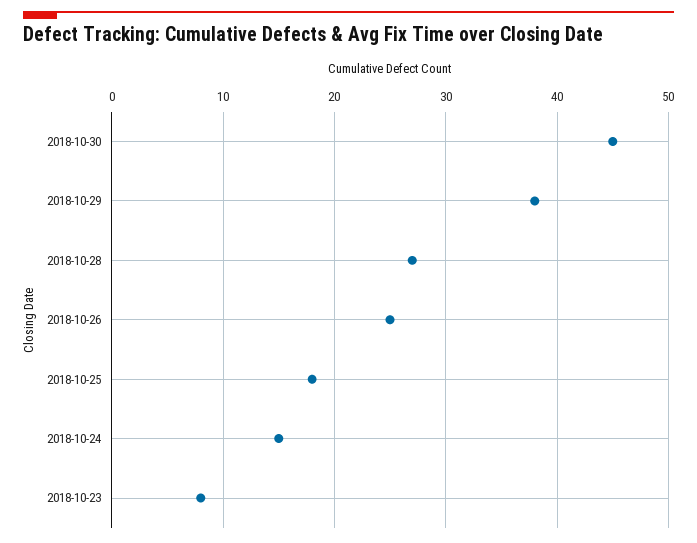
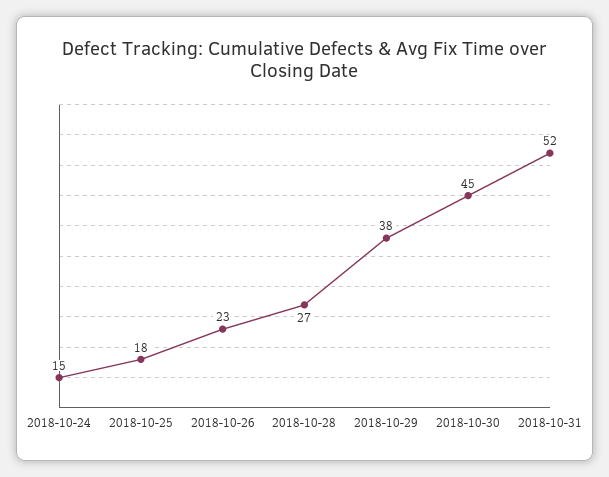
2018-10-26: 25 -> 23
2018-10-23: 8 -> none
2018-10-31: none -> 52

